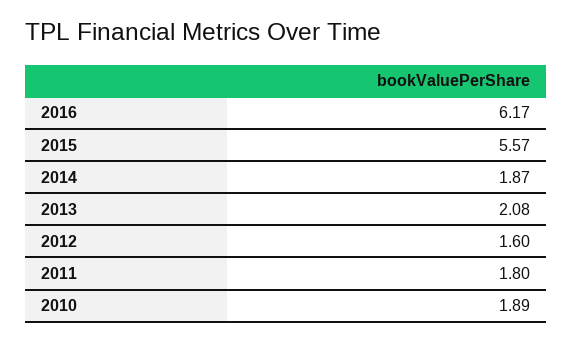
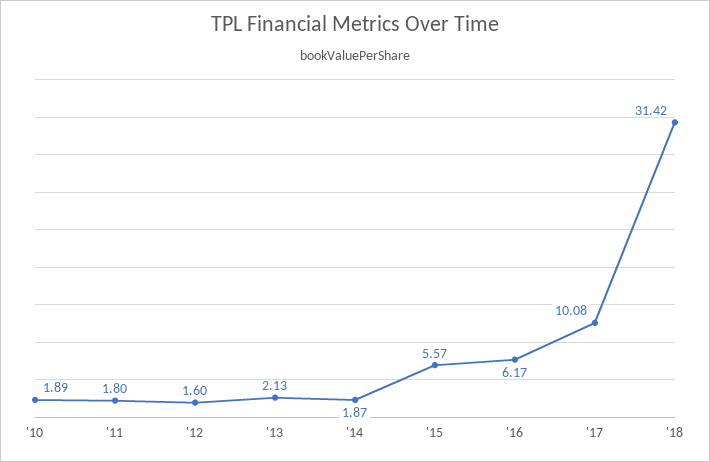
2013: 2.08 -> 2.13
'17: none -> 10.08
'18: none -> 31.42

